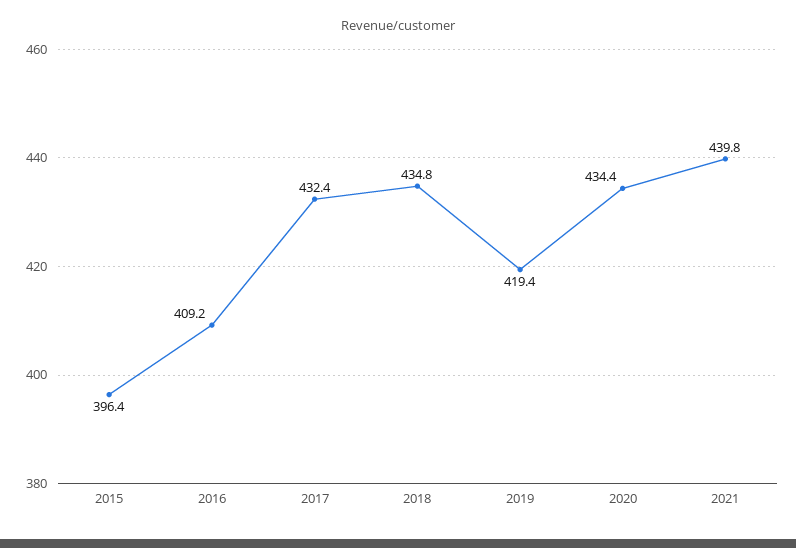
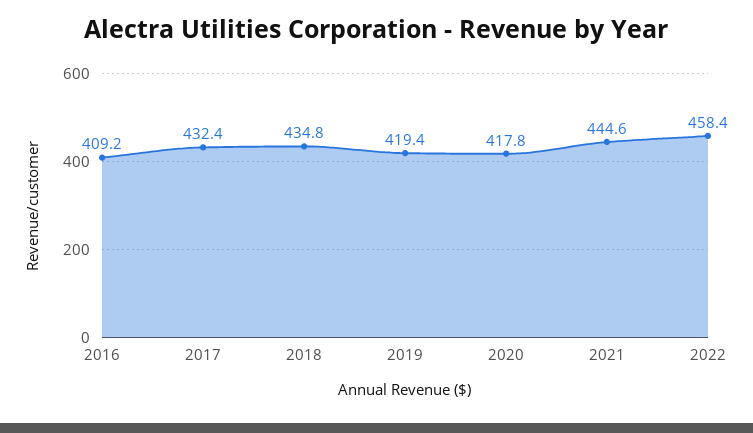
2015: 396.4 -> none
2020: 434.4 -> 417.8
2021: 439.8 -> 444.6
2022: none -> 458.4

